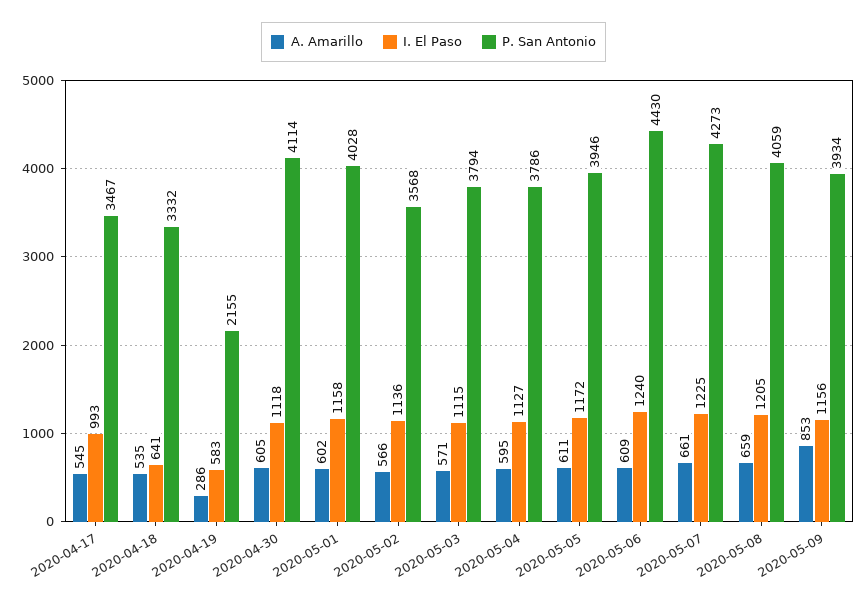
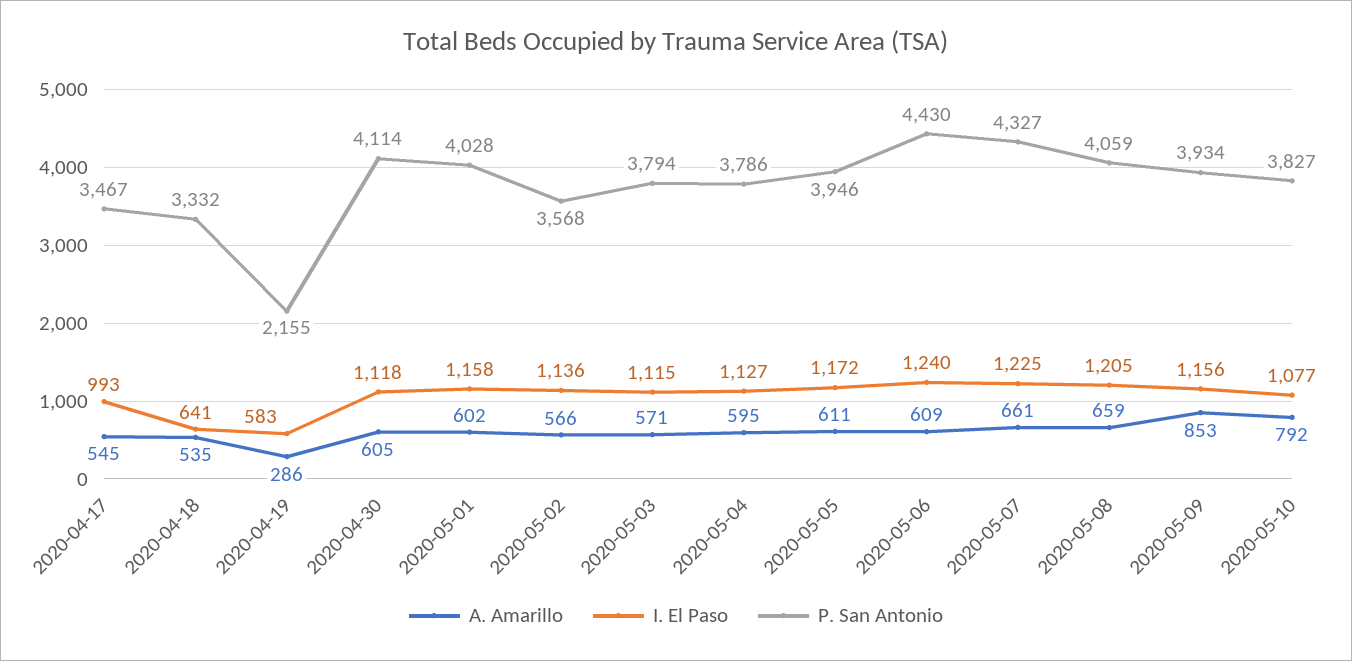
P. San Antonio, 2020-05-07: 4273 -> 4327
A. Amarillo, 2020-05-10: none -> 792
I. El Paso, 2020-05-10: none -> 1077
P. San Antonio, 2020-05-10: none -> 3827

